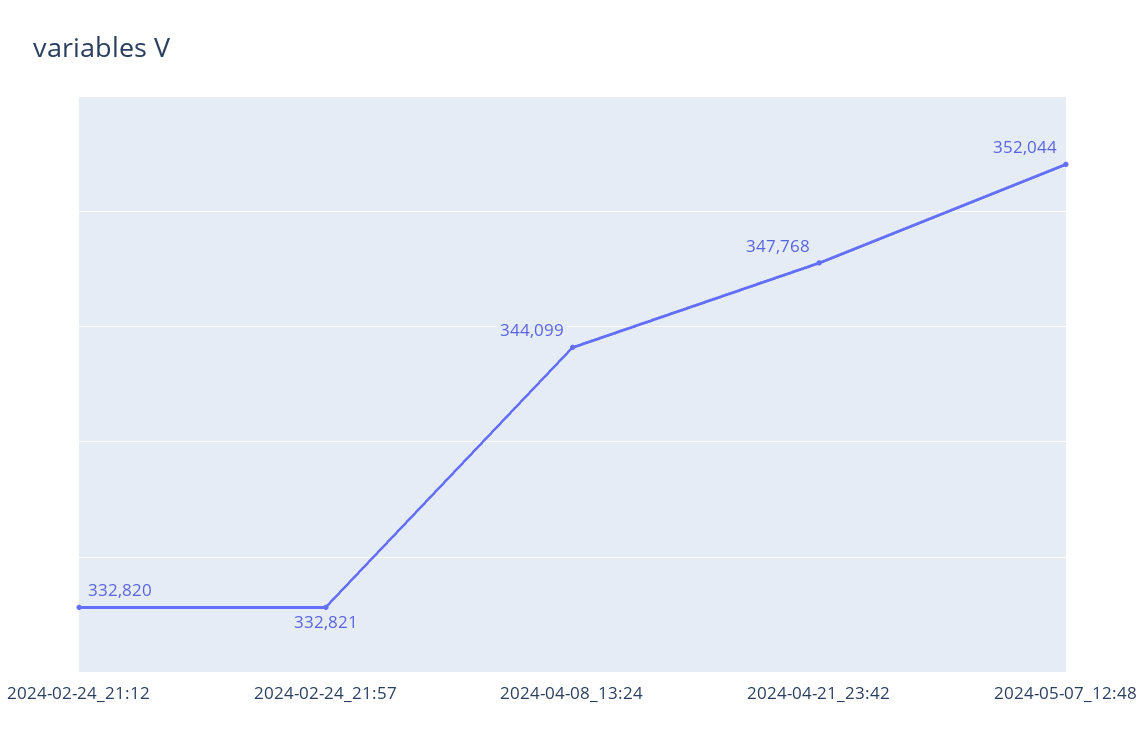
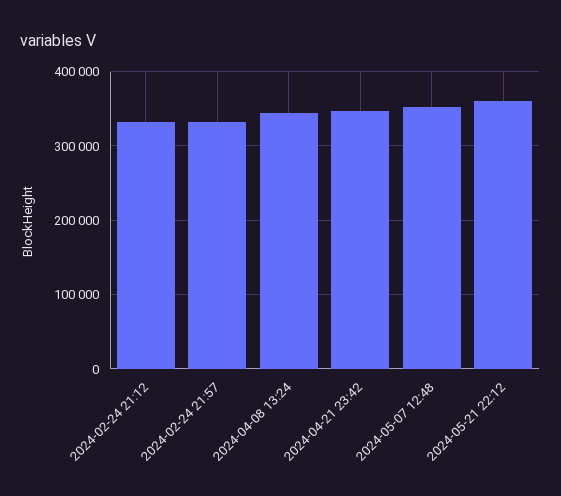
2024-05-21 22:12: none -> 360000

